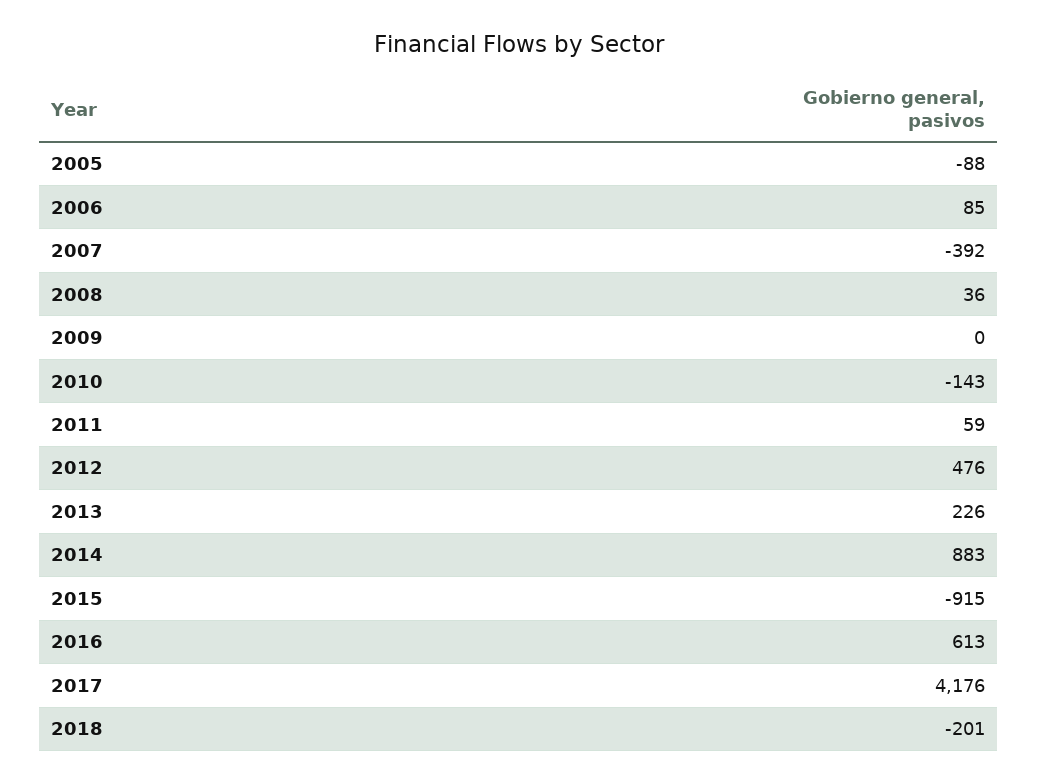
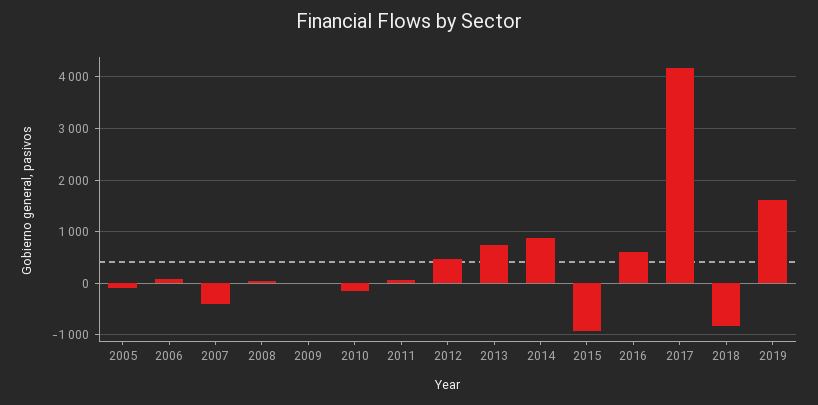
2013: 226 -> 800
2018: -201 -> -800
2019: none -> 1600

